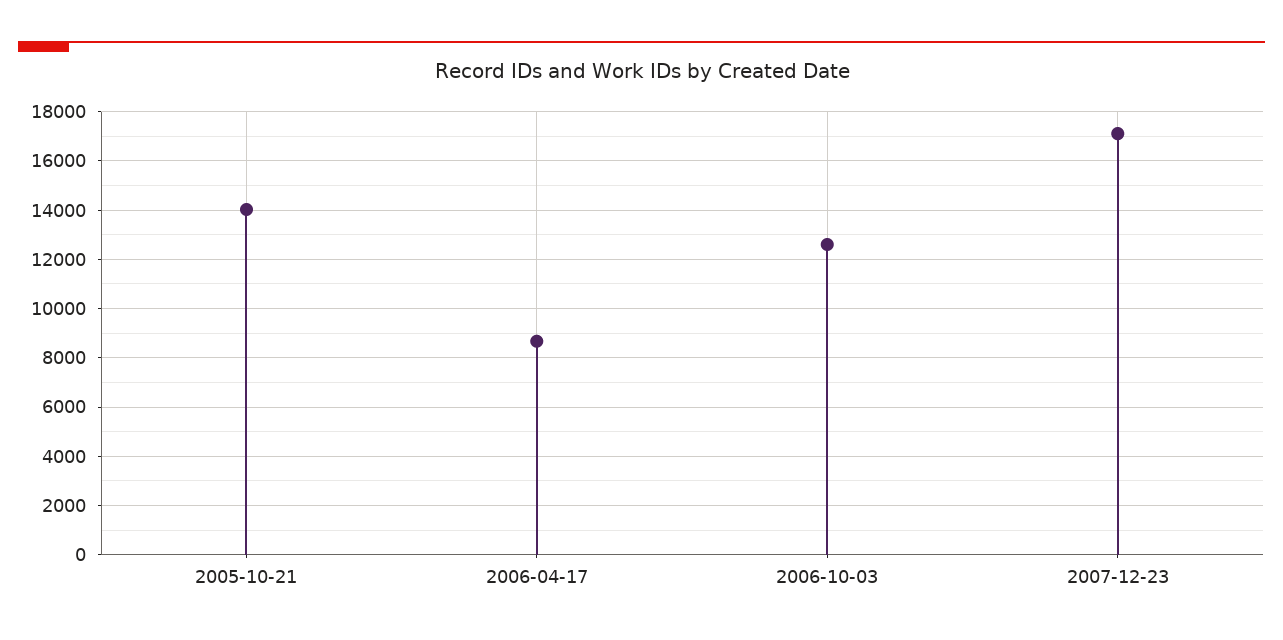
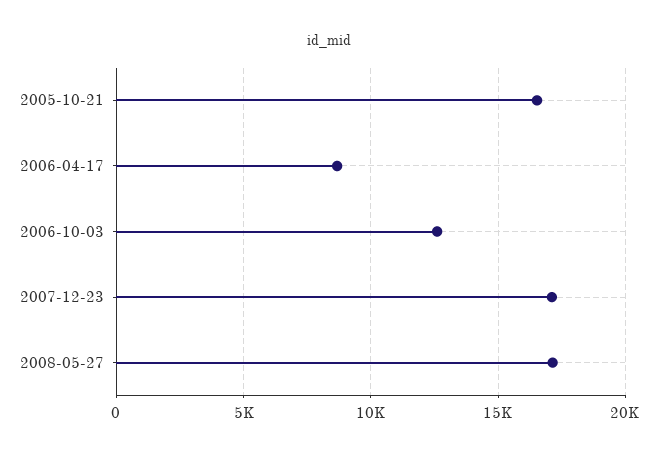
2005-10-21: 14000 -> 16500
2008-05-27: none -> 17000

